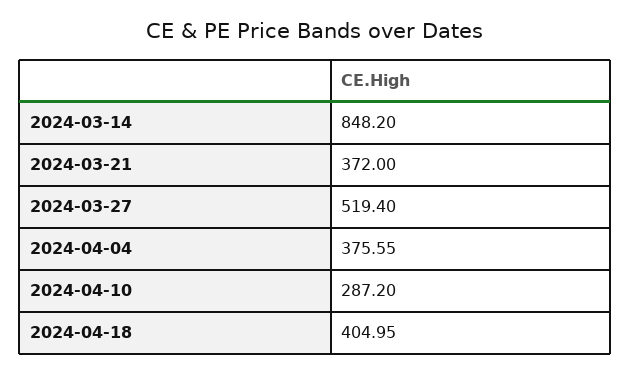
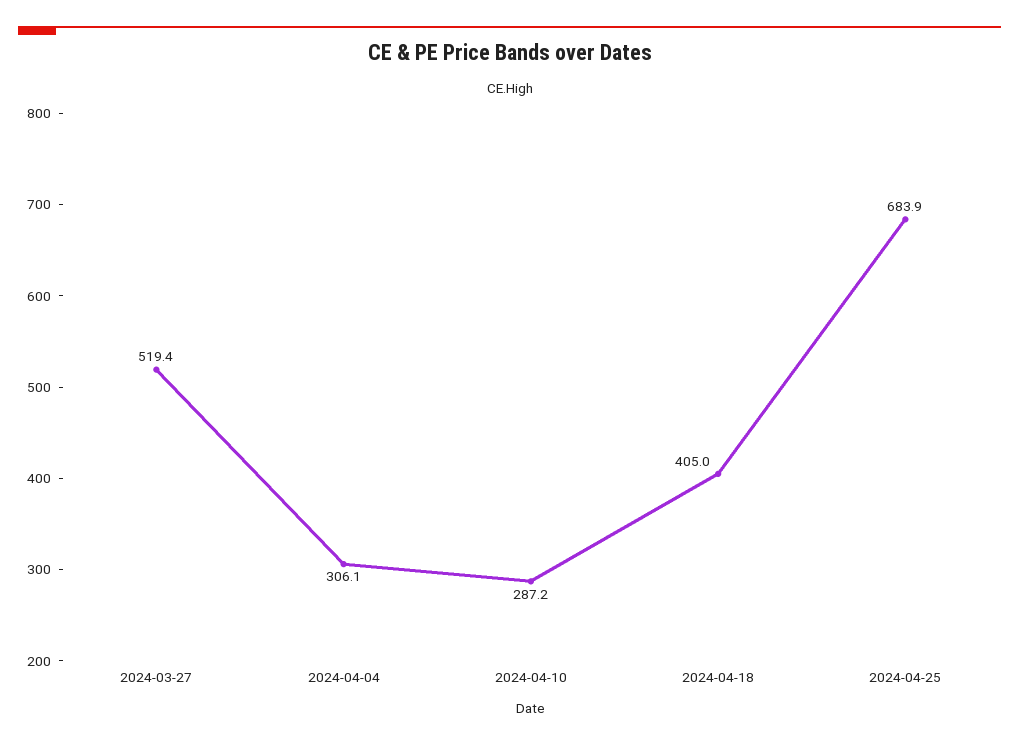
2024-03-14: 848.2 -> none
2024-03-21: 372 -> none
2024-04-04: 375.55 -> 306.1
2024-04-25: none -> 683.9

